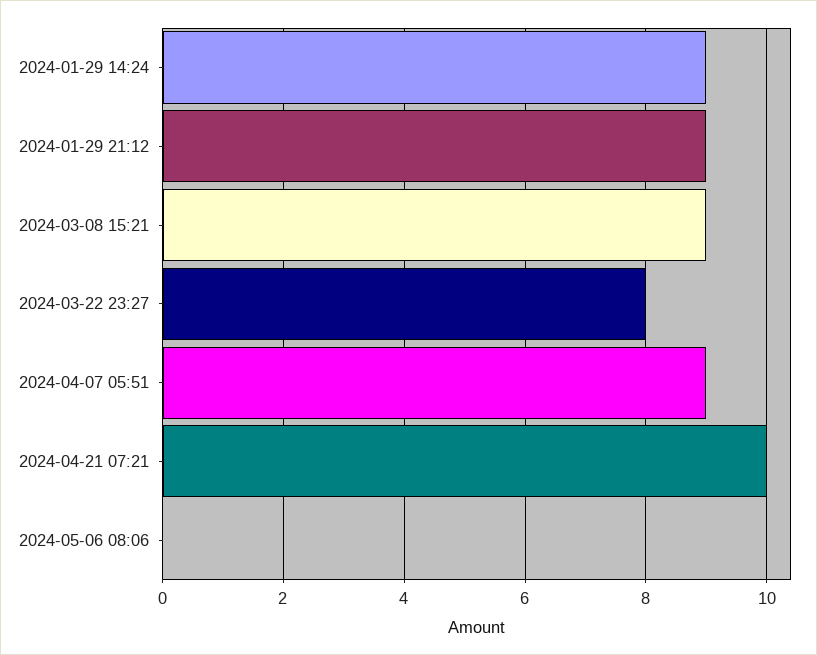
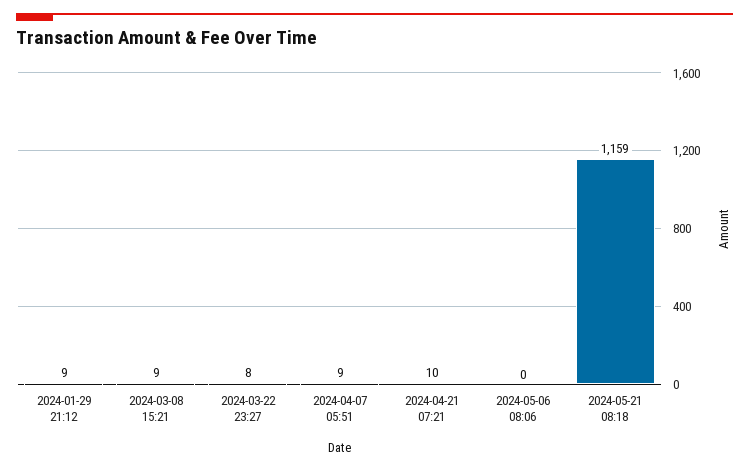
2024-01-29 14:24: 9 -> none
2024-05-21 08:18: none -> 1159

